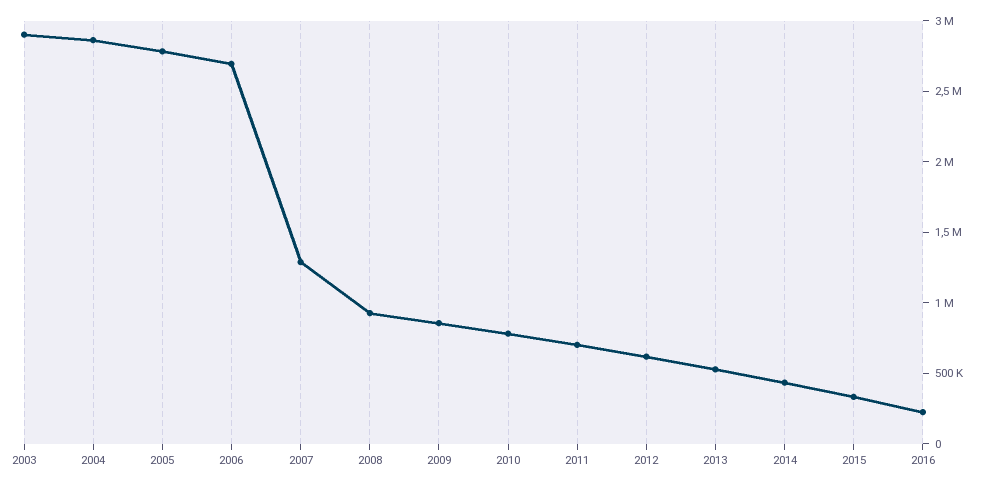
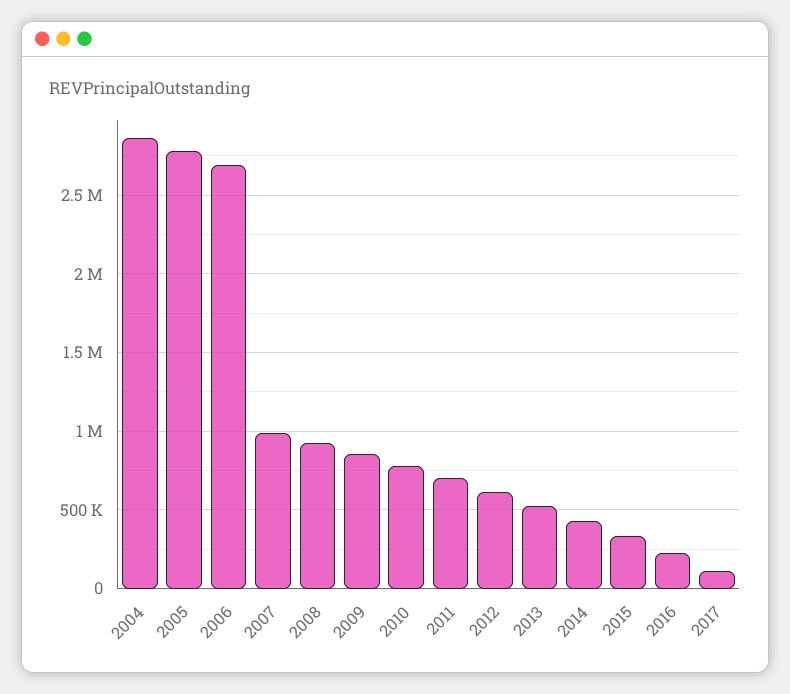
2003: 2900000 -> none
2007: 1300000 -> 1000000
2017: none -> 100000

